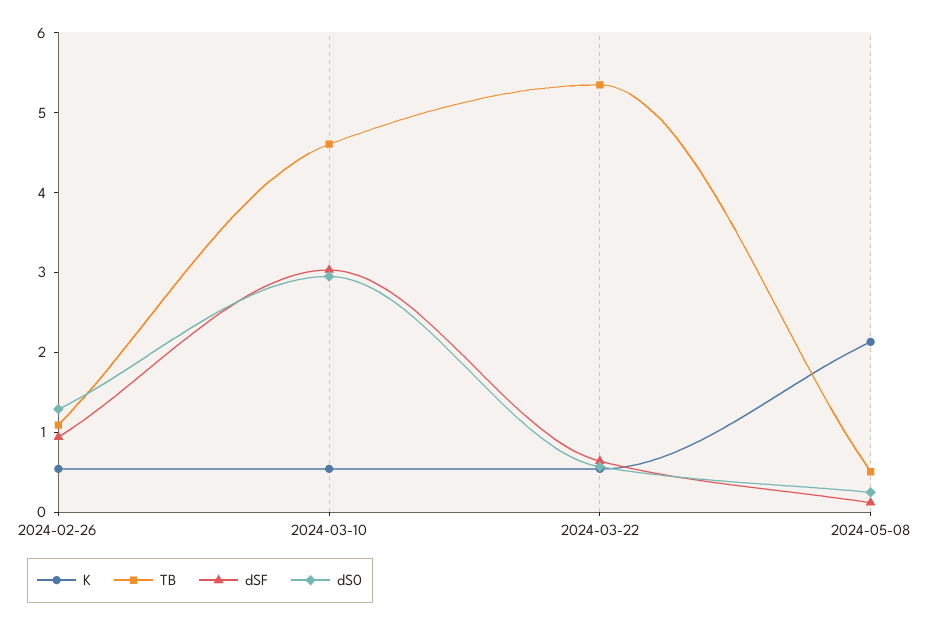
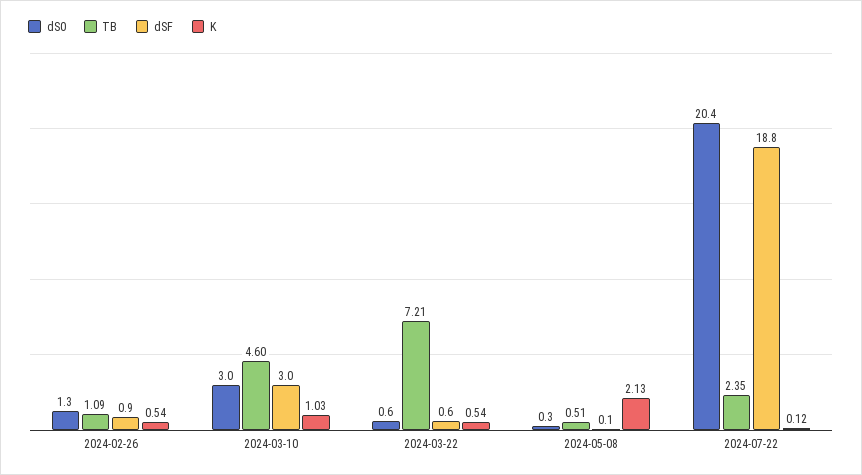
K, 2024-03-10: 0.6 -> 1.03
TB, 2024-03-22: 5.4 -> 7.21
dS0, 2024-07-22: none -> 20.4
TB, 2024-07-22: none -> 2.35
dSF, 2024-07-22: none -> 18.8
K, 2024-07-22: none -> 0.12

